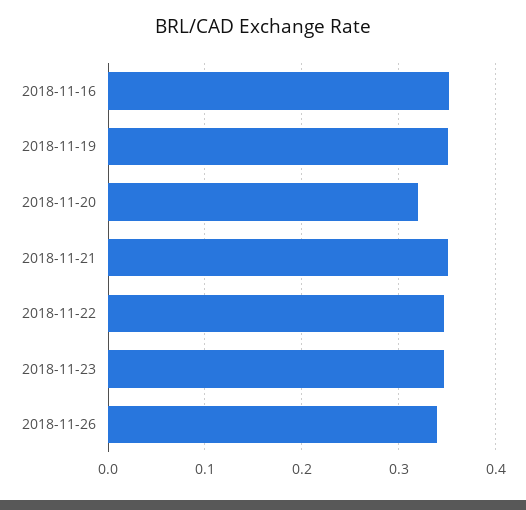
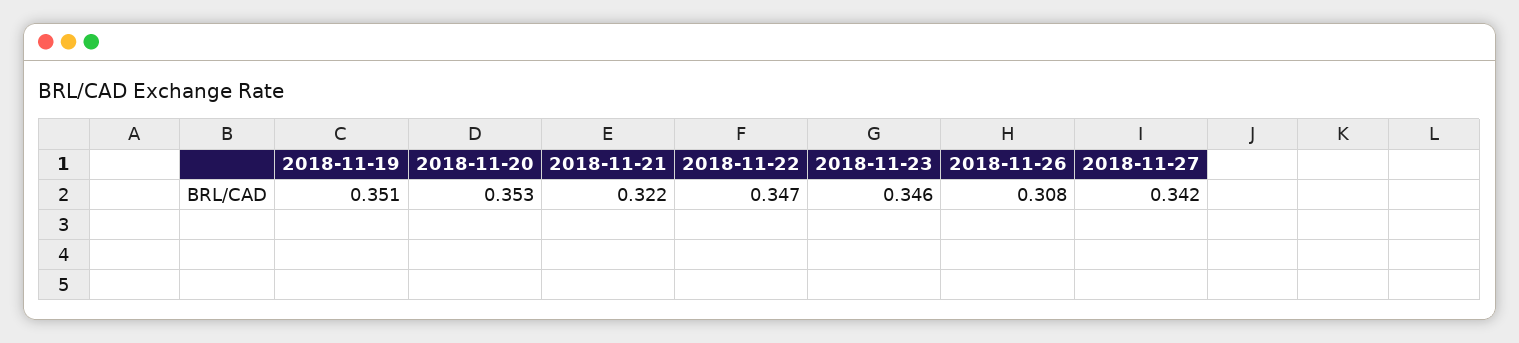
2018-11-16: 0.35 -> none
2018-11-20: 0.32 -> 0.353
2018-11-21: 0.35 -> 0.322
2018-11-26: 0.34 -> 0.308
2018-11-27: none -> 0.342

